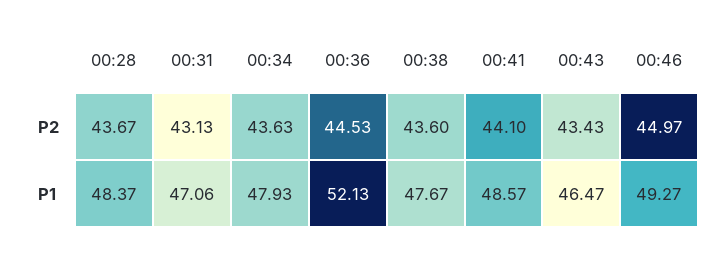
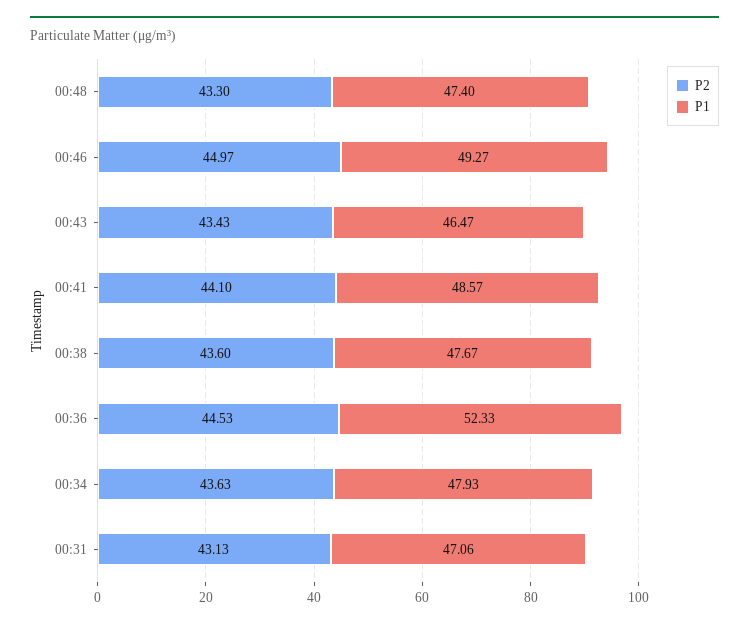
P2, 00:28: 43.67 -> none
P1, 00:28: 48.37 -> none
P1, 00:36: 52.13 -> 52.33
P2, 00:48: none -> 43.3
P1, 00:48: none -> 47.4

